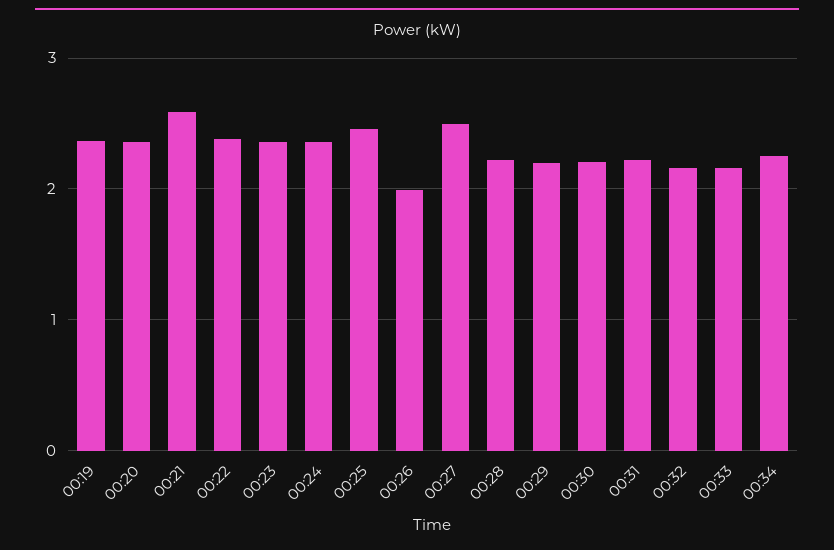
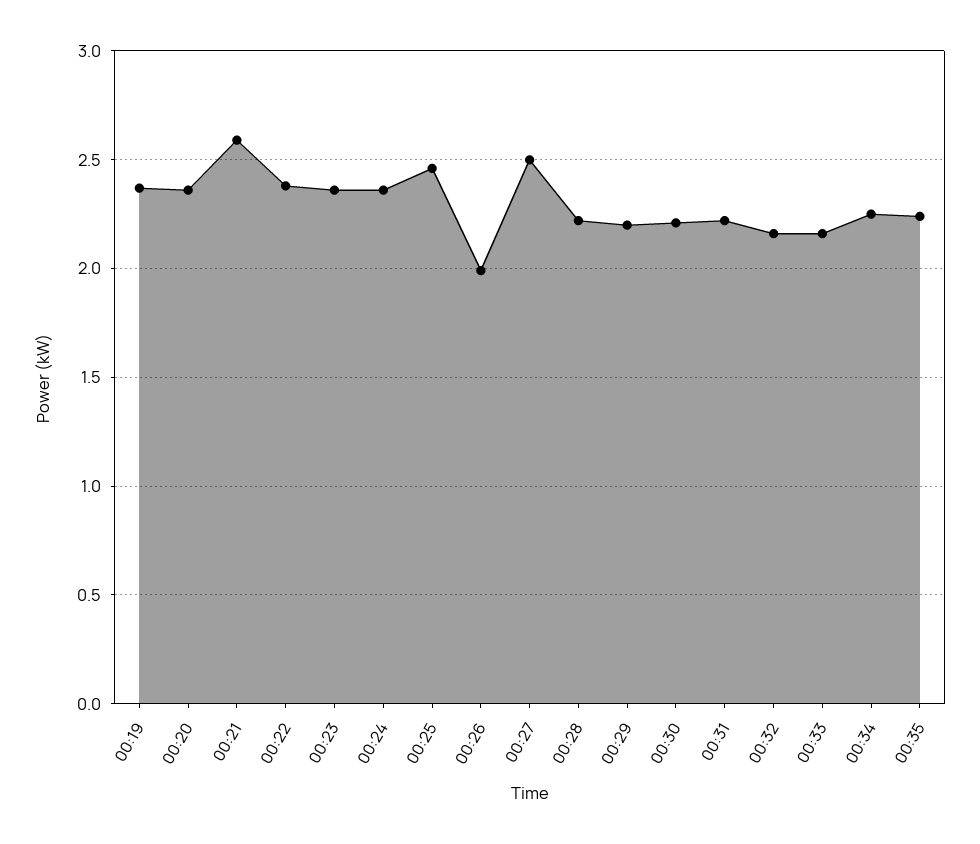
00:35: none -> 2.25

